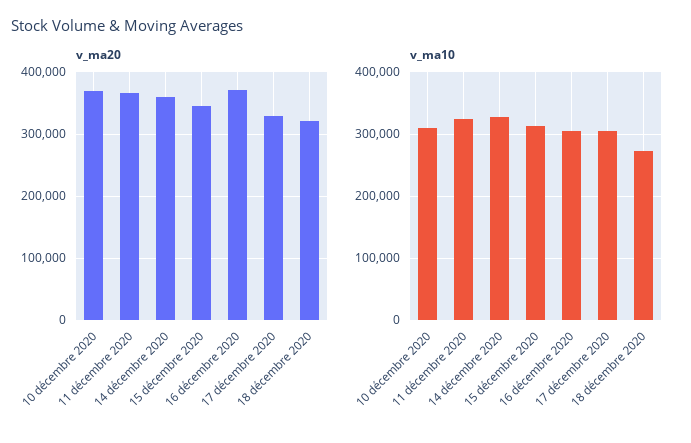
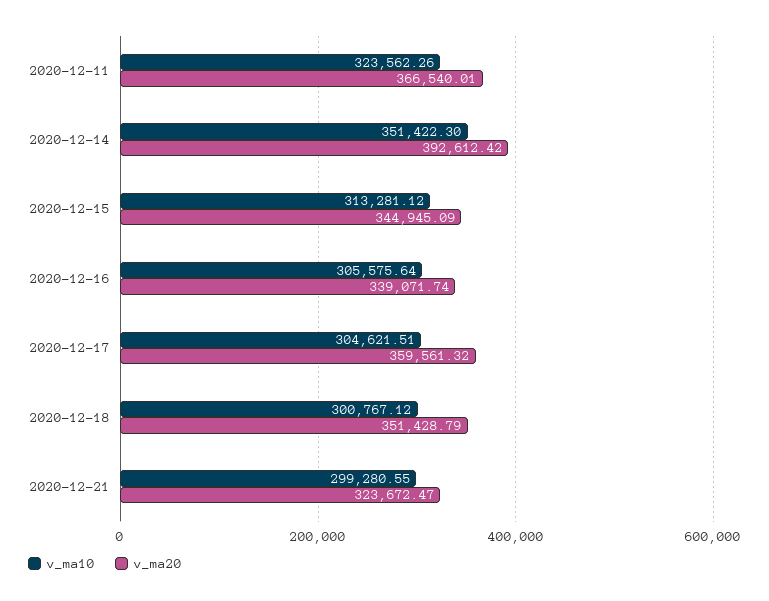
v_ma20, 10 décembre 2020: 370000 -> none
v_ma20, 14 décembre 2020: 360000 -> 392612.42
v_ma20, 16 décembre 2020: 370000 -> 339071.74
v_ma20, 17 décembre 2020: 330000 -> 359561.32
v_ma20, 18 décembre 2020: 320000 -> 351428.79
v_ma10, 10 décembre 2020: 310000 -> none
v_ma10, 14 décembre 2020: 330000 -> 351422.3
v_ma10, 18 décembre 2020: 270000 -> 300767.12
v_ma10, 2020-12-21: none -> 299280.55
v_ma20, 2020-12-21: none -> 323672.47

